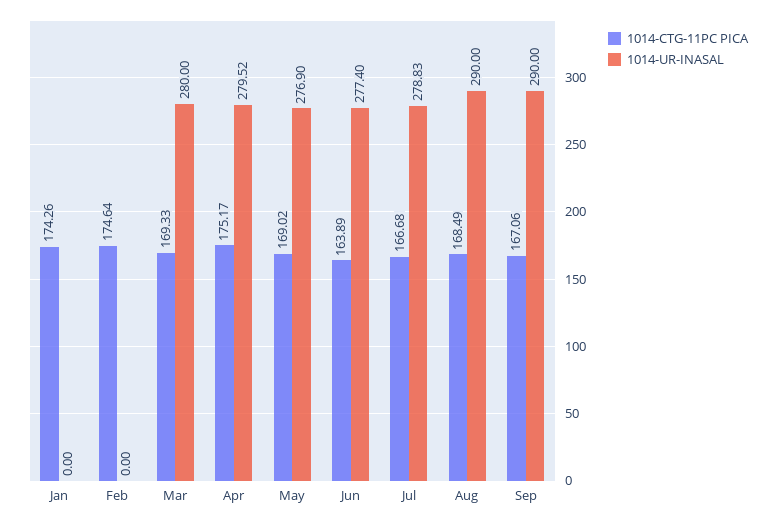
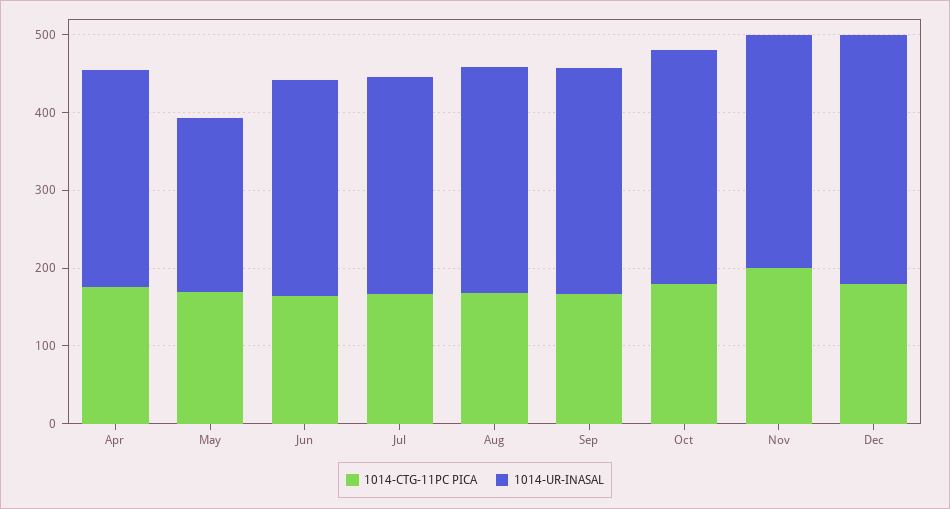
1014-CTG-11PC PICA, Jan: 174.26 -> none
1014-UR-INASAL, Jan: 0 -> none
1014-CTG-11PC PICA, Feb: 174.64 -> none
1014-UR-INASAL, Feb: 0 -> none
1014-CTG-11PC PICA, Mar: 169.33 -> none
1014-UR-INASAL, Mar: 280 -> none
1014-UR-INASAL, May: 276.9 -> 220
1014-CTG-11PC PICA, Oct: none -> 180
1014-UR-INASAL, Oct: none -> 300
1014-CTG-11PC PICA, Nov: none -> 200
1014-UR-INASAL, Nov: none -> 300
1014-CTG-11PC PICA, Dec: none -> 180
1014-UR-INASAL, Dec: none -> 320

